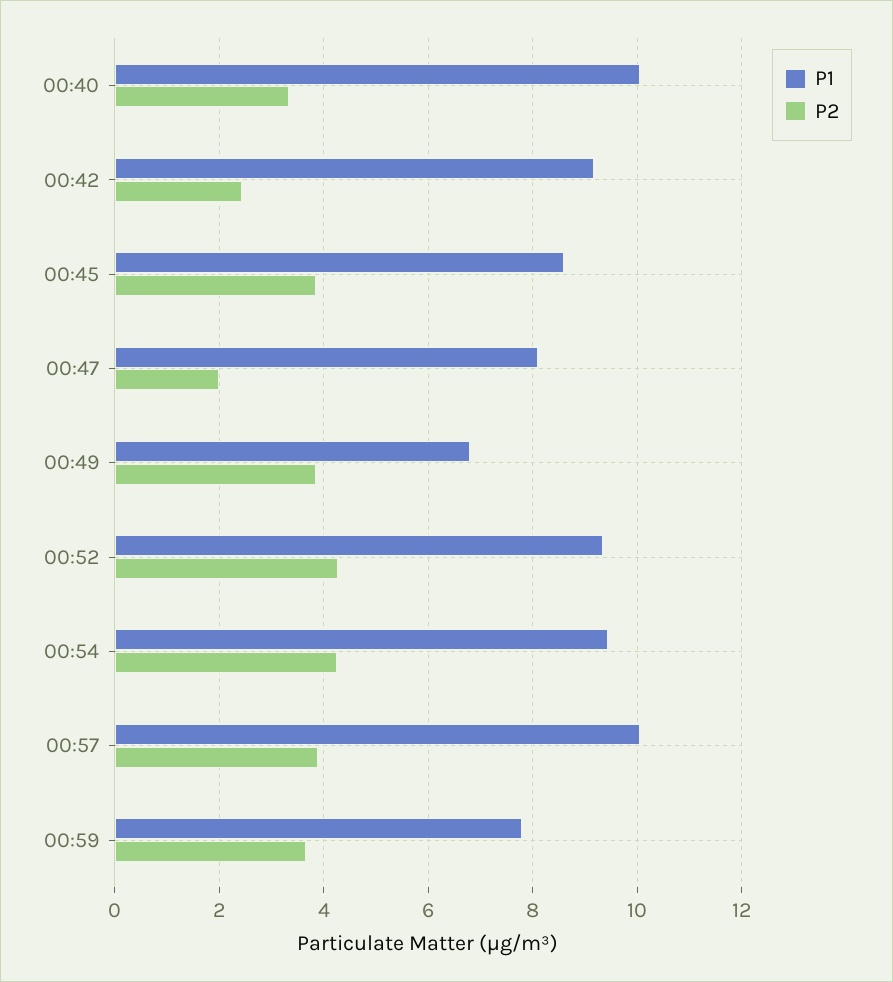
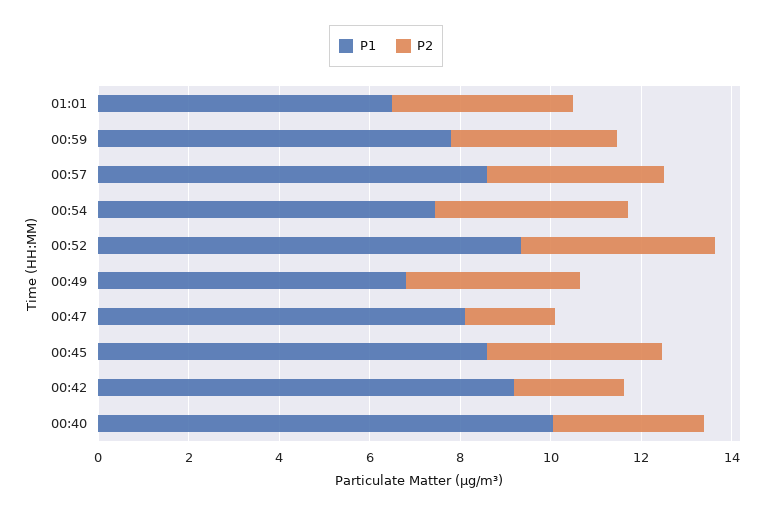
P1, 00:54: 9.4 -> 7.5
P1, 00:57: 10 -> 8.5
P1, 01:01: none -> 6.5
P2, 01:01: none -> 4

